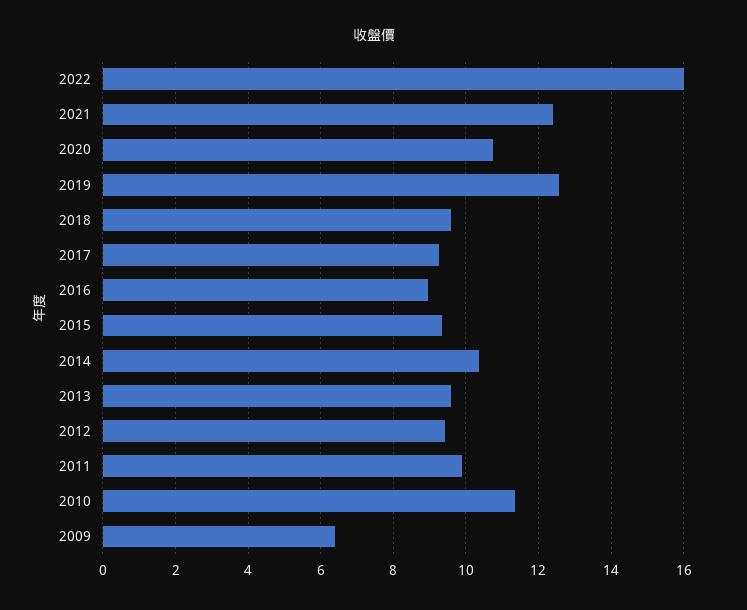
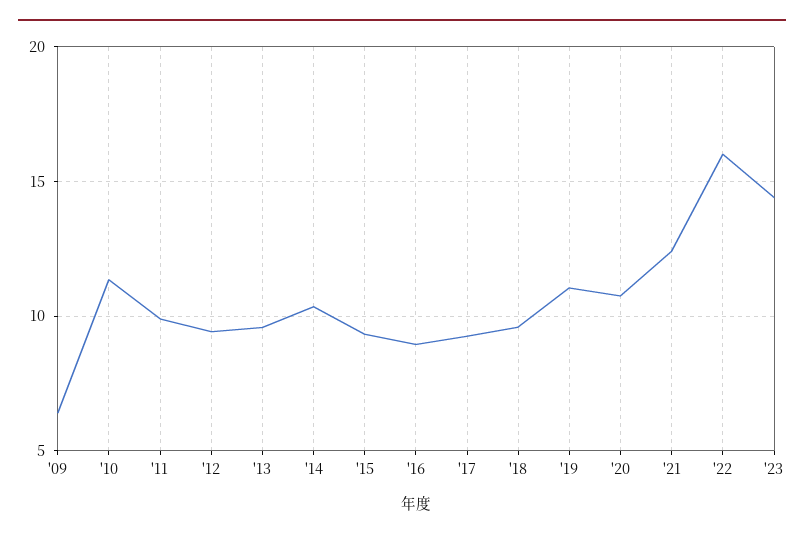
2019: 12.6 -> 11
'23: none -> 14.5

